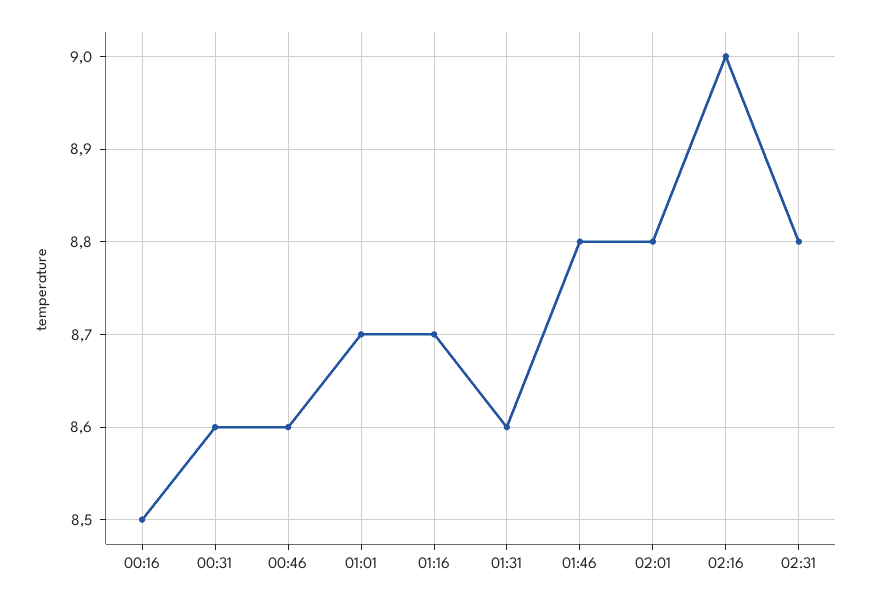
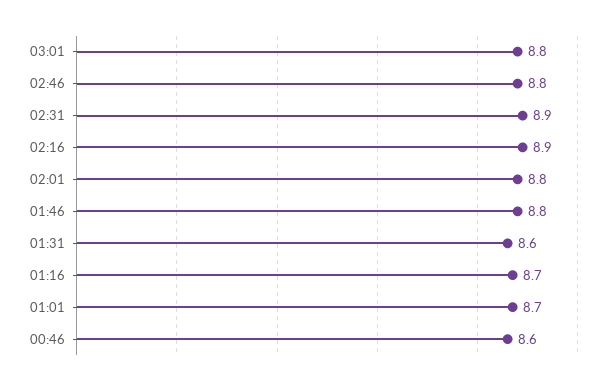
00:16: 8.5 -> none
00:31: 8.6 -> none
02:16: 9 -> 8.9
02:31: 8.8 -> 8.9
03:01: none -> 8.8
02:46: none -> 8.8

